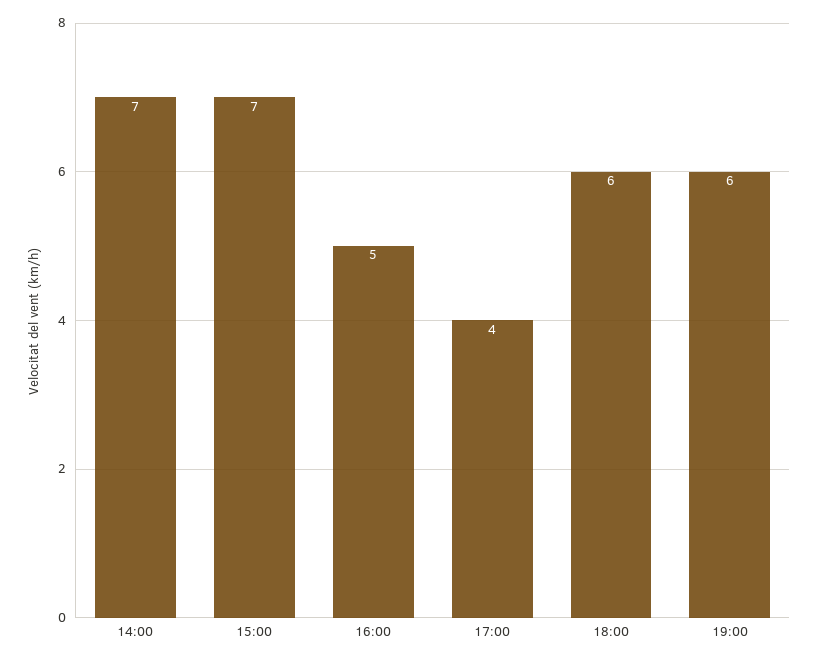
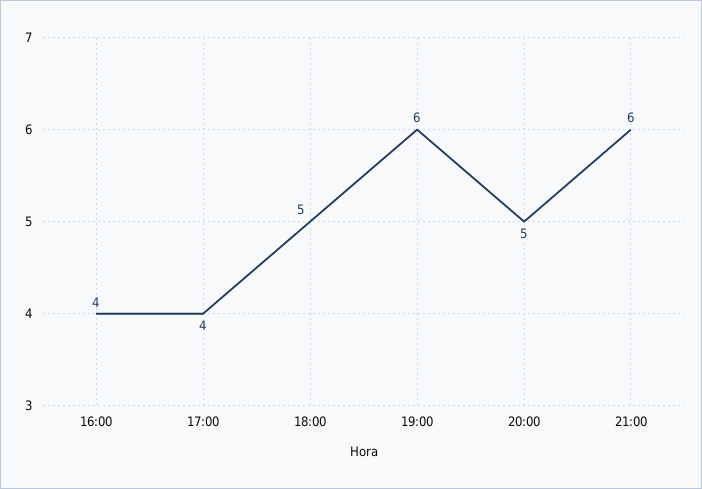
14:00: 7 -> none
15:00: 7 -> none
16:00: 5 -> 4
18:00: 6 -> 5
20:00: none -> 5
21:00: none -> 6

